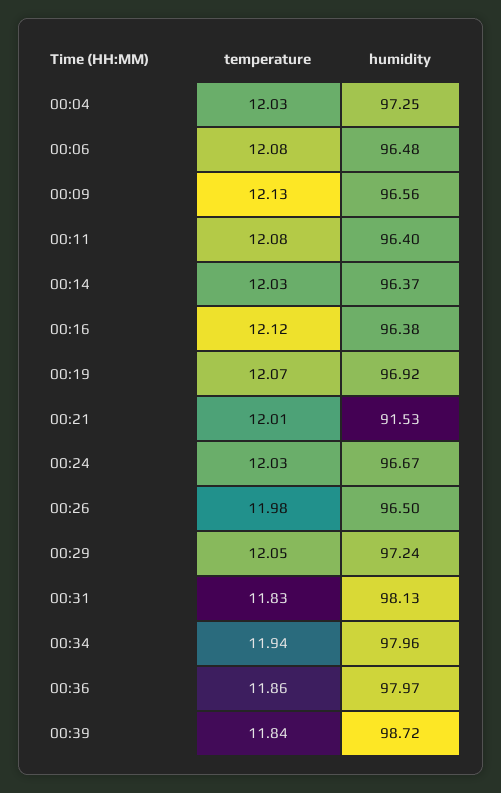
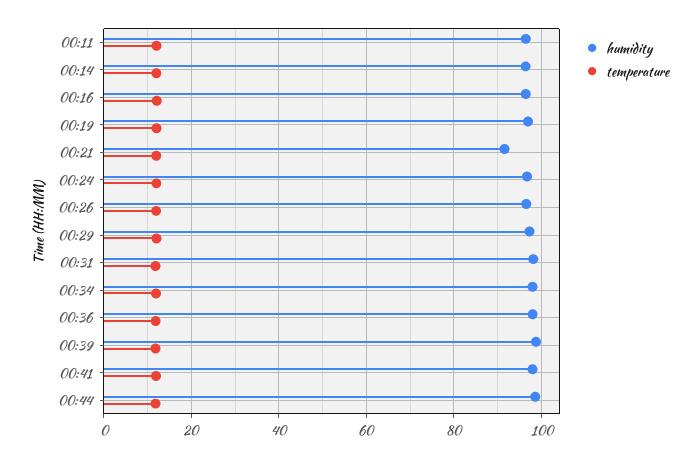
temperature, 00:04: 12.03 -> none
humidity, 00:04: 97.25 -> none
temperature, 00:06: 12.08 -> none
humidity, 00:06: 96.48 -> none
temperature, 00:09: 12.13 -> none
humidity, 00:09: 96.56 -> none
humidity, 00:41: none -> 98
temperature, 00:41: none -> 12
humidity, 00:44: none -> 98
temperature, 00:44: none -> 12

